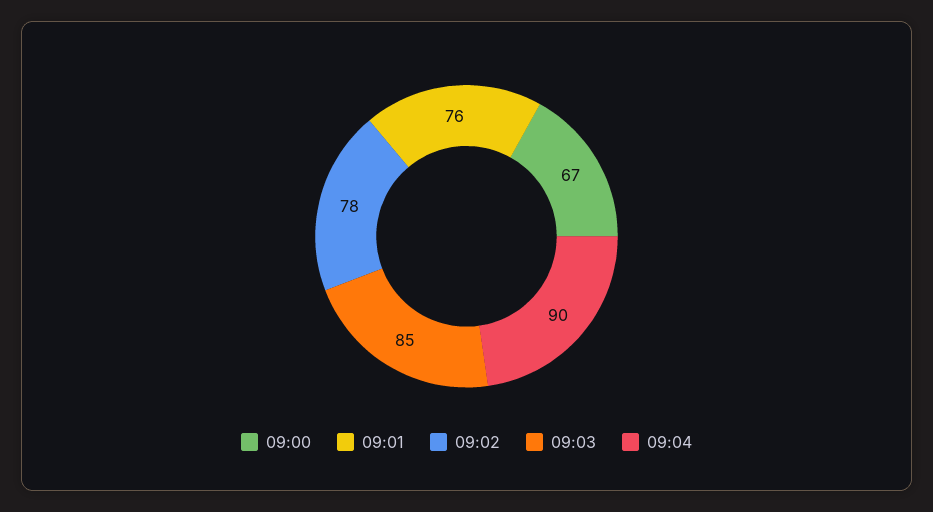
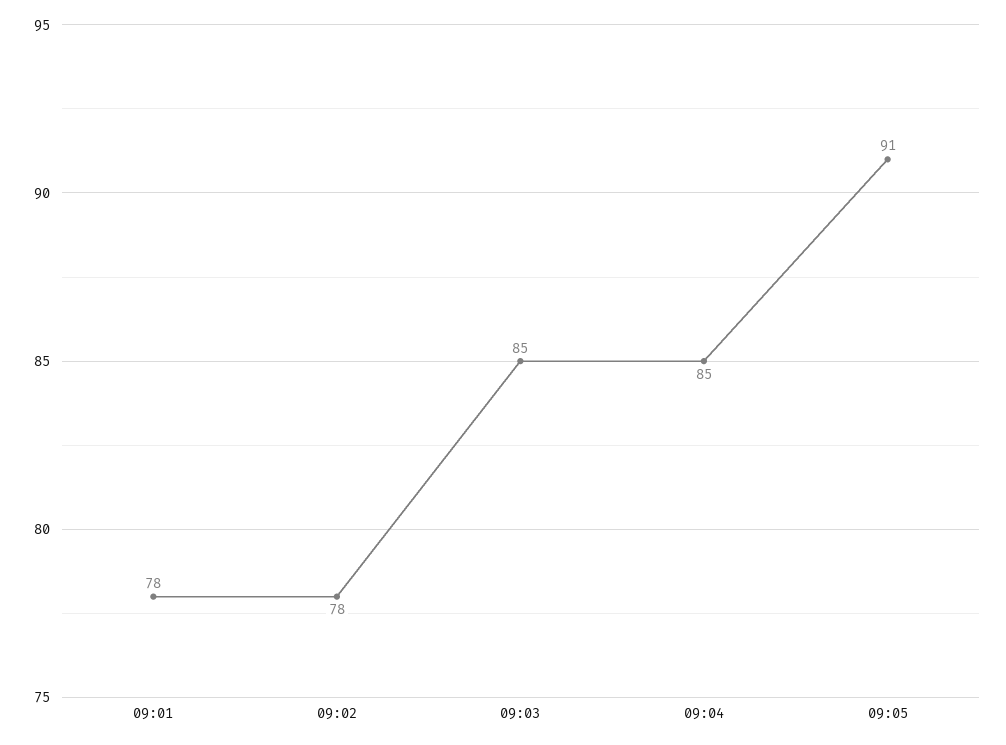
09:00: 67 -> none
09:01: 76 -> 78
09:04: 90 -> 85
09:05: none -> 91

